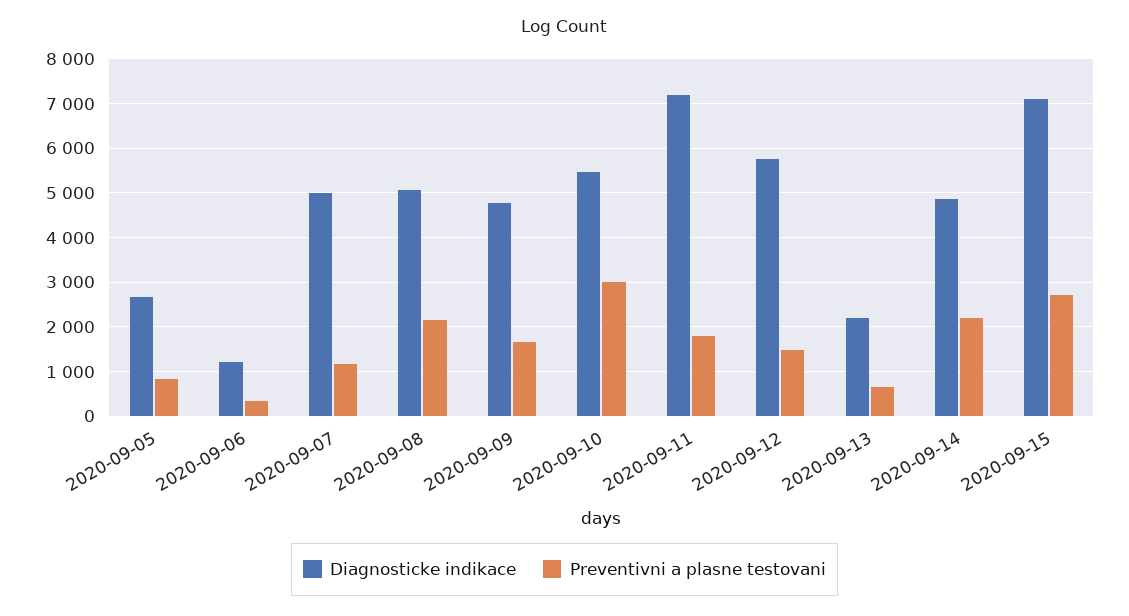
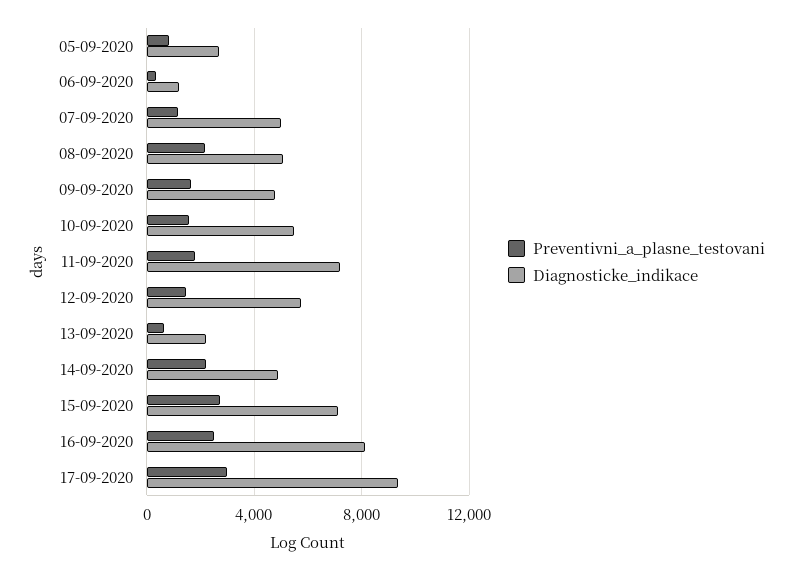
Preventivni a plasne testovani, 2020-09-10: 3000 -> 1500
Preventivni a plasne testovani, 16-09-2020: none -> 2500
Diagnosticke indikace, 16-09-2020: none -> 8000
Preventivni a plasne testovani, 17-09-2020: none -> 3000
Diagnosticke indikace, 17-09-2020: none -> 9500

